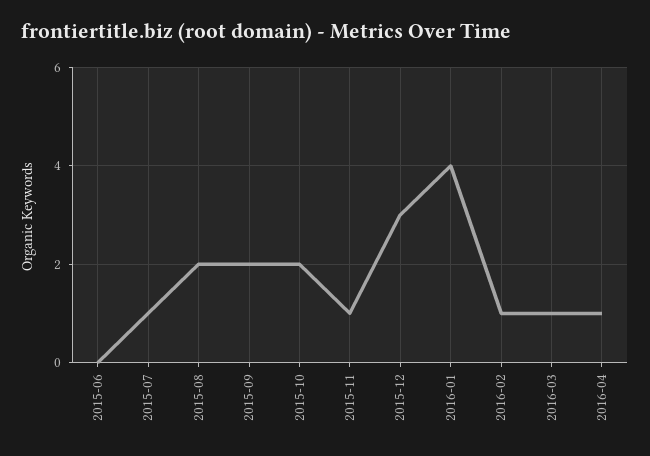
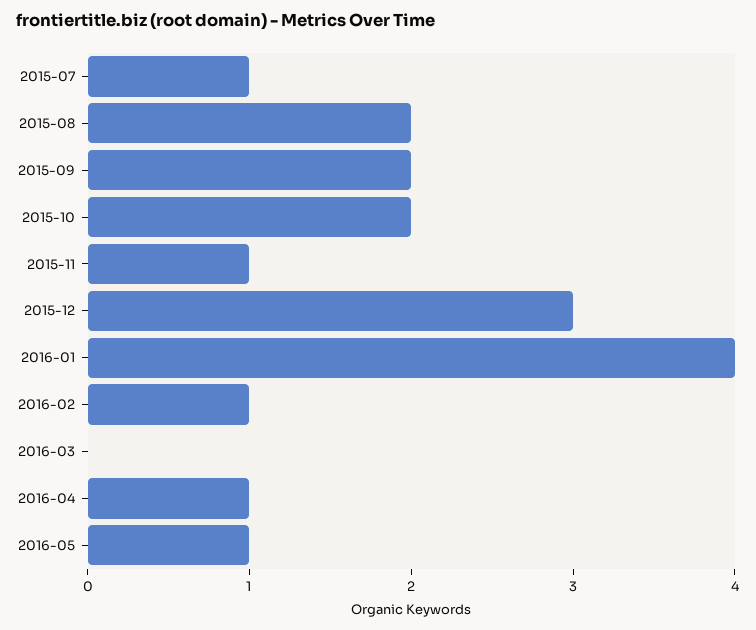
2015-06: 0 -> none
2016-03: 1 -> 0
2016-05: none -> 1

